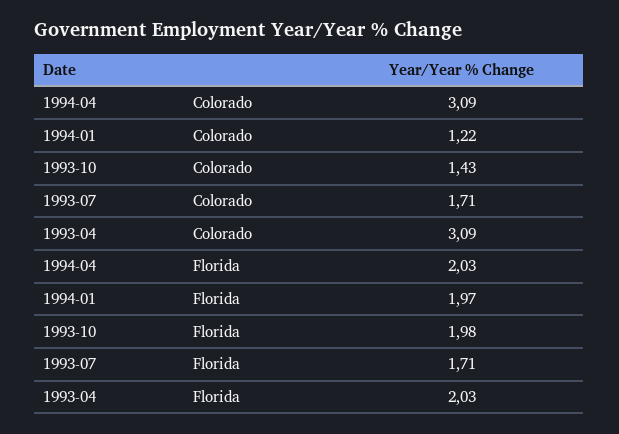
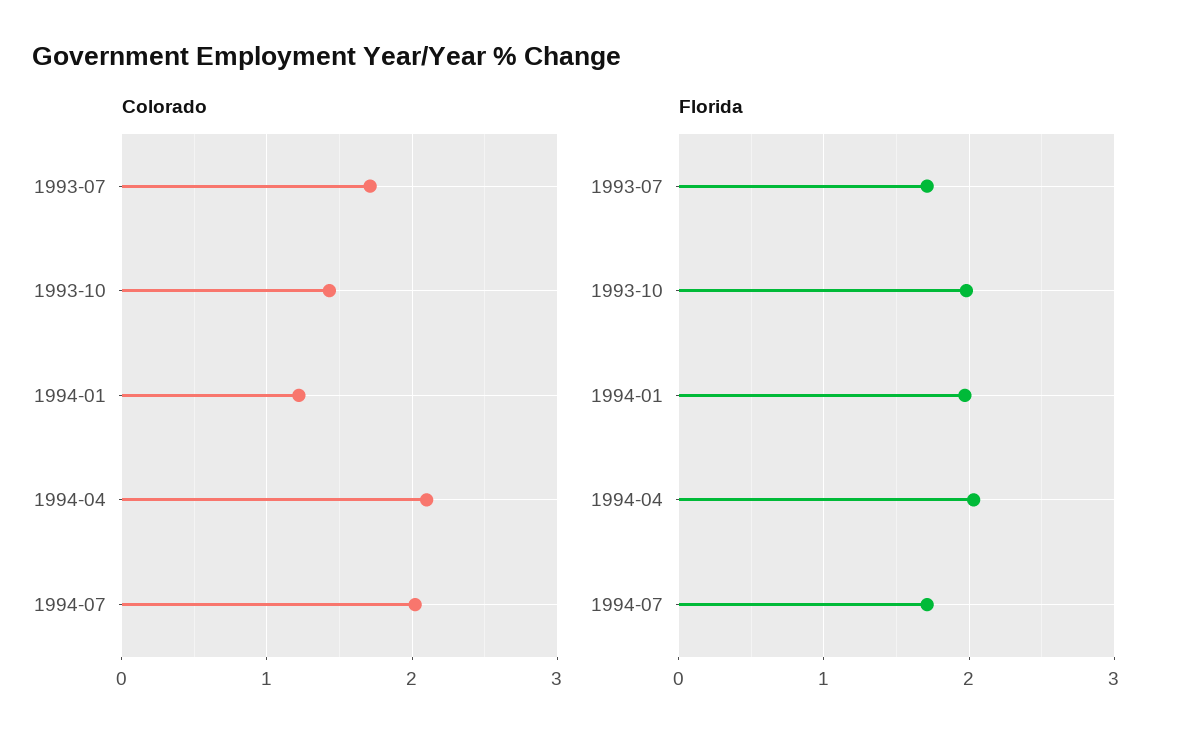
Colorado, 1994-04: 3.09 -> 2.1
Colorado, 1993-04: 3.09 -> none
Florida, 1993-04: 2.03 -> none
Colorado, 1994-07: none -> 2
Florida, 1994-07: none -> 1.7

